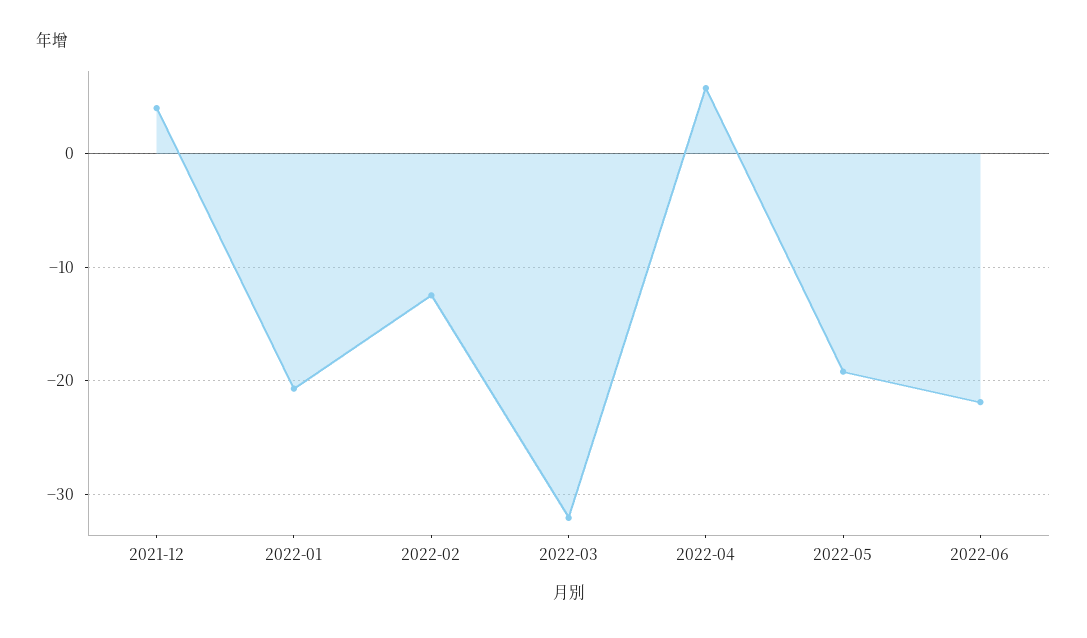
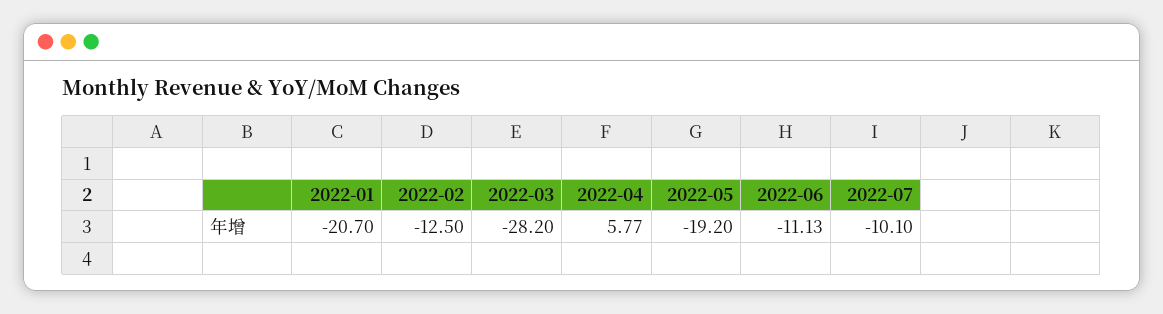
2021-12: 4 -> none
2022-03: -32 -> -28.2
2022-06: -22 -> -11.13
2022-07: none -> -10.1

